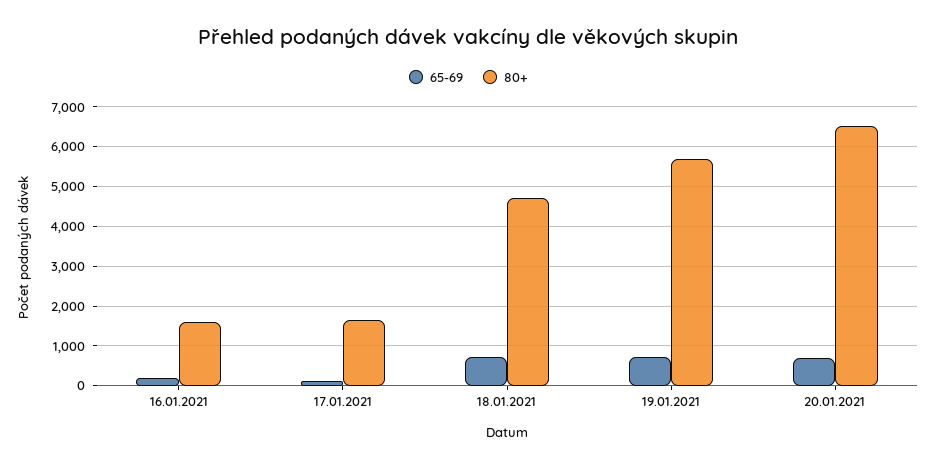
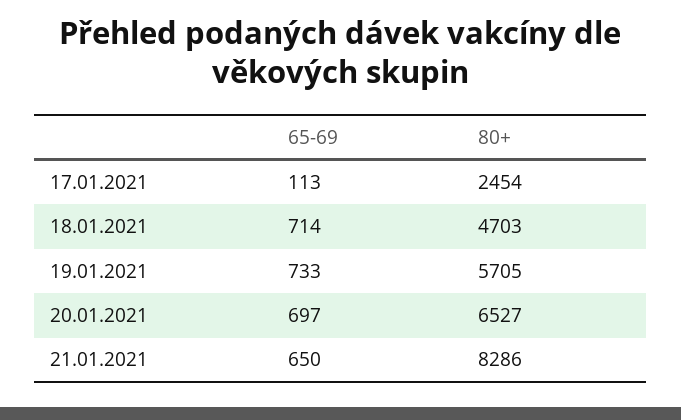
65-69, 16.01.2021: 200 -> none
80+, 16.01.2021: 1600 -> none
80+, 17.01.2021: 1600 -> 2454
65-69, 21.01.2021: none -> 650
80+, 21.01.2021: none -> 8286

